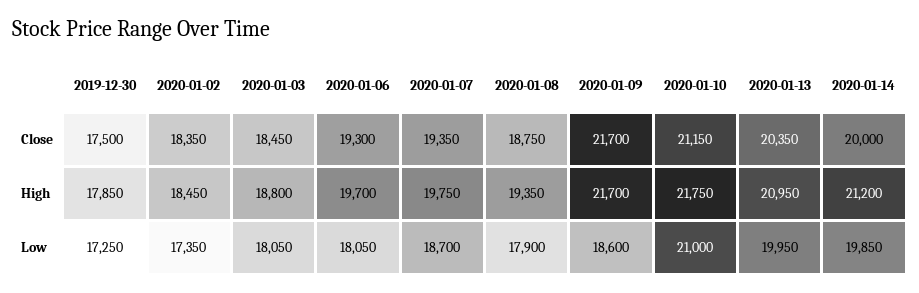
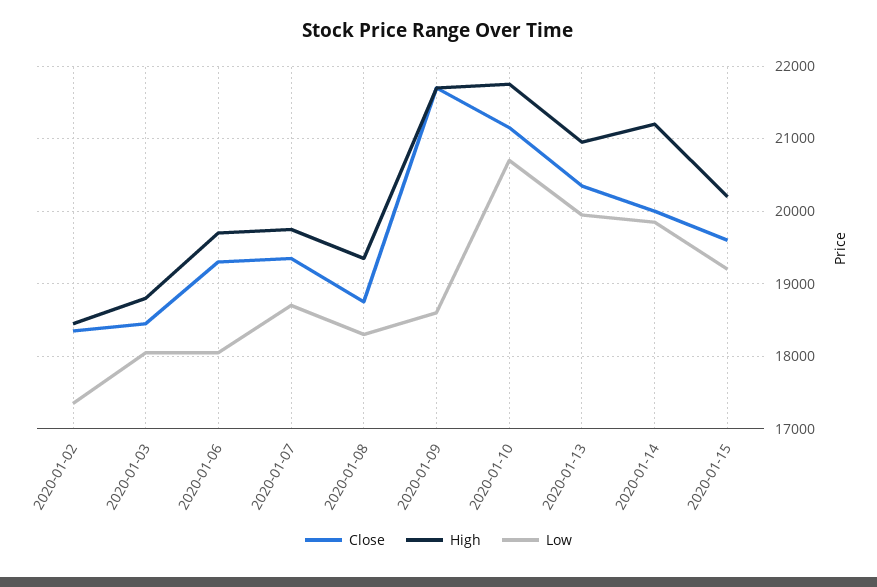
Close, 2019-12-30: 17500 -> none
High, 2019-12-30: 17850 -> none
Low, 2019-12-30: 17250 -> none
Low, 2020-01-08: 17900 -> 18300
Low, 2020-01-10: 21000 -> 20700
Close, 2020-01-15: none -> 19600
High, 2020-01-15: none -> 20200
Low, 2020-01-15: none -> 19200

